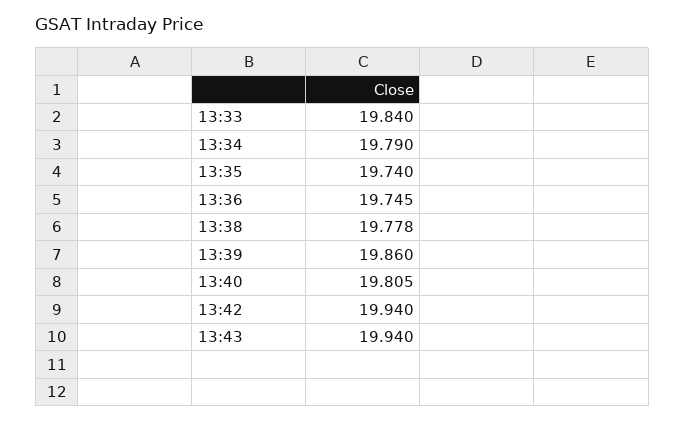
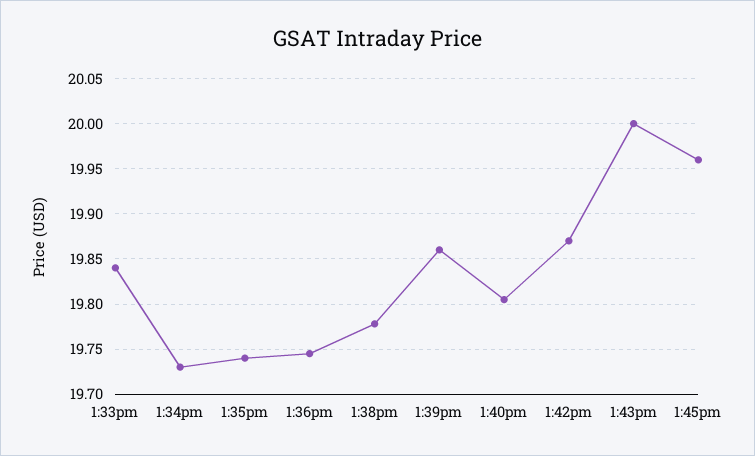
13:34: 19.79 -> 19.73
13:42: 19.94 -> 19.87
13:43: 19.94 -> 20
1:45pm: none -> 19.96

